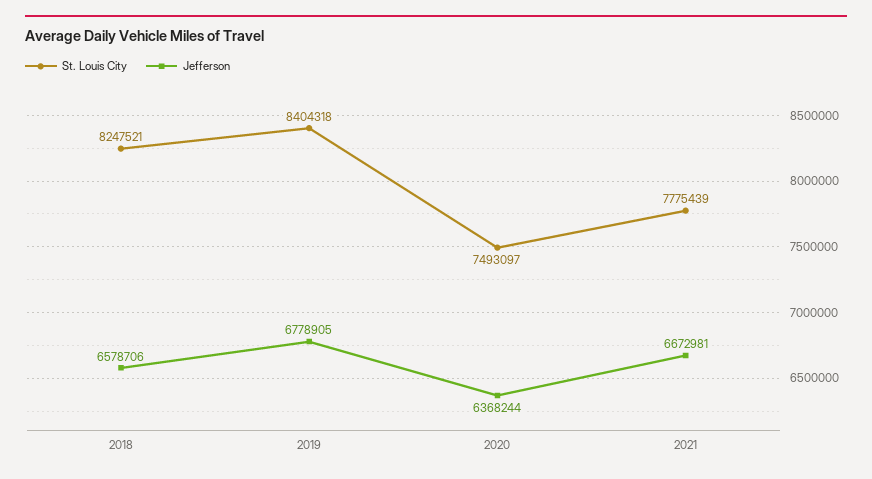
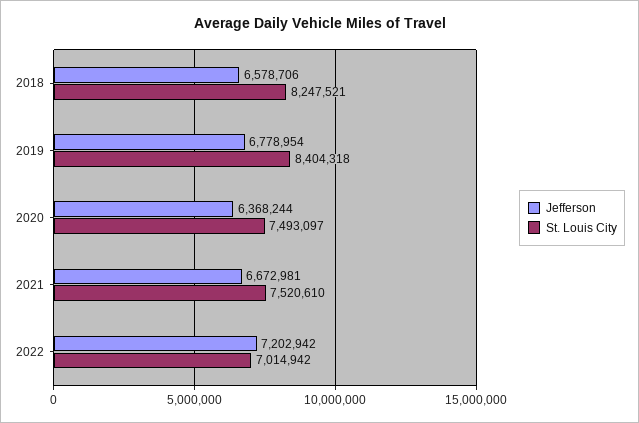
Jefferson, 2019: 6778905 -> 6778954
St. Louis City, 2021: 7775439 -> 7520610
Jefferson, 2022: none -> 7202942
St. Louis City, 2022: none -> 7014942

